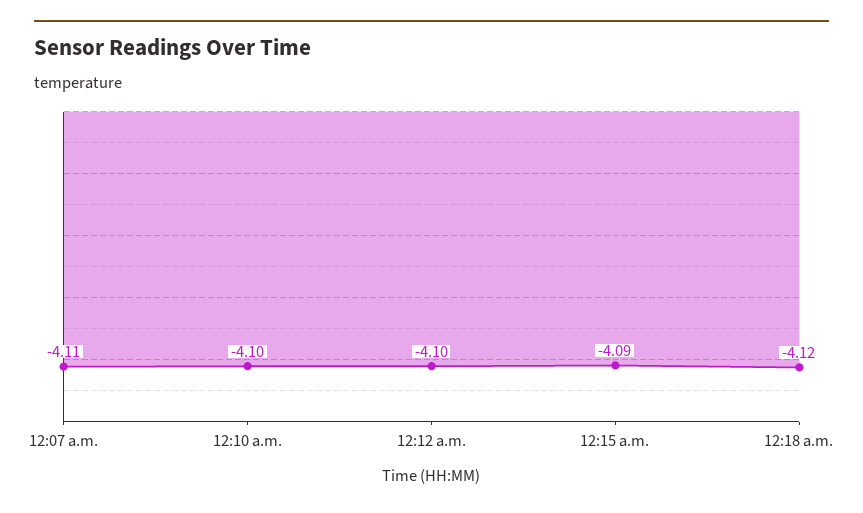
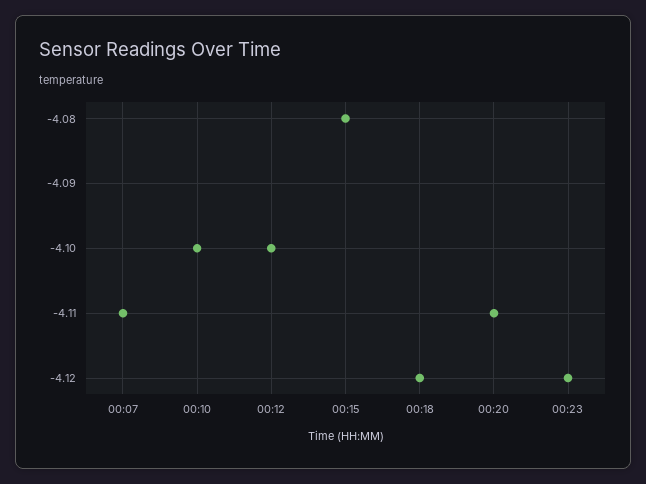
12:15 a.m.: -4.09 -> -4.08
00:20: none -> -4.11
00:23: none -> -4.12

